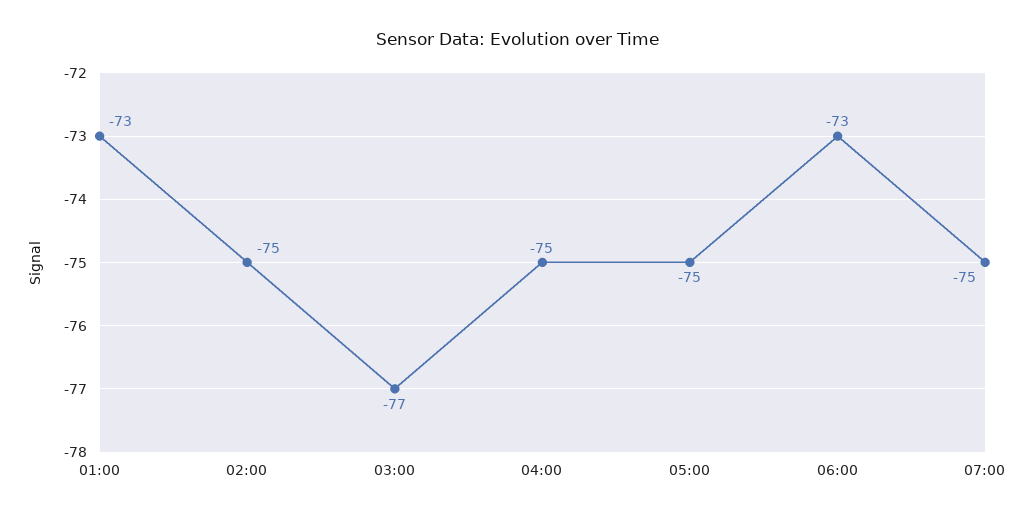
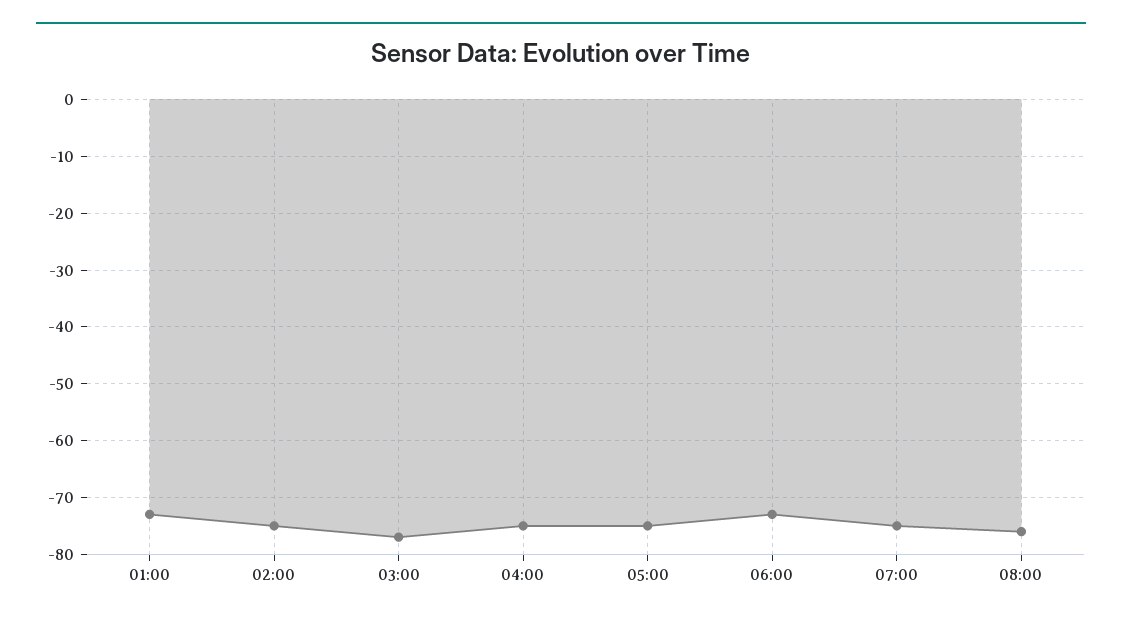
08:00: none -> -75

